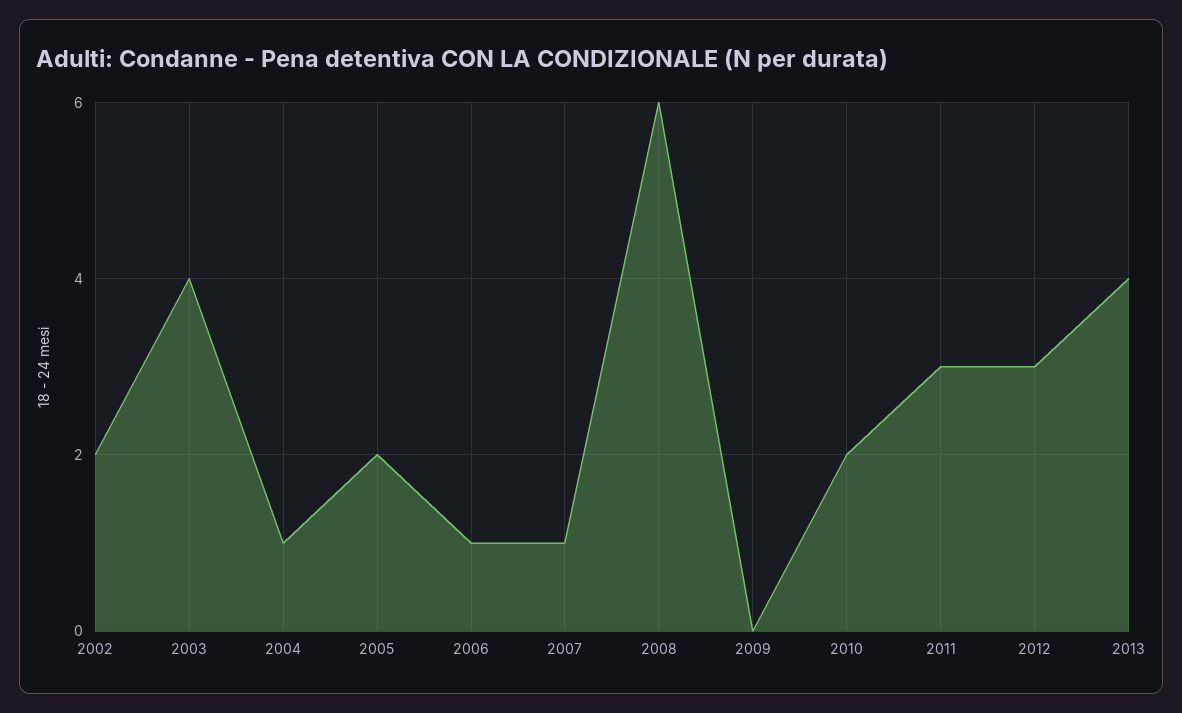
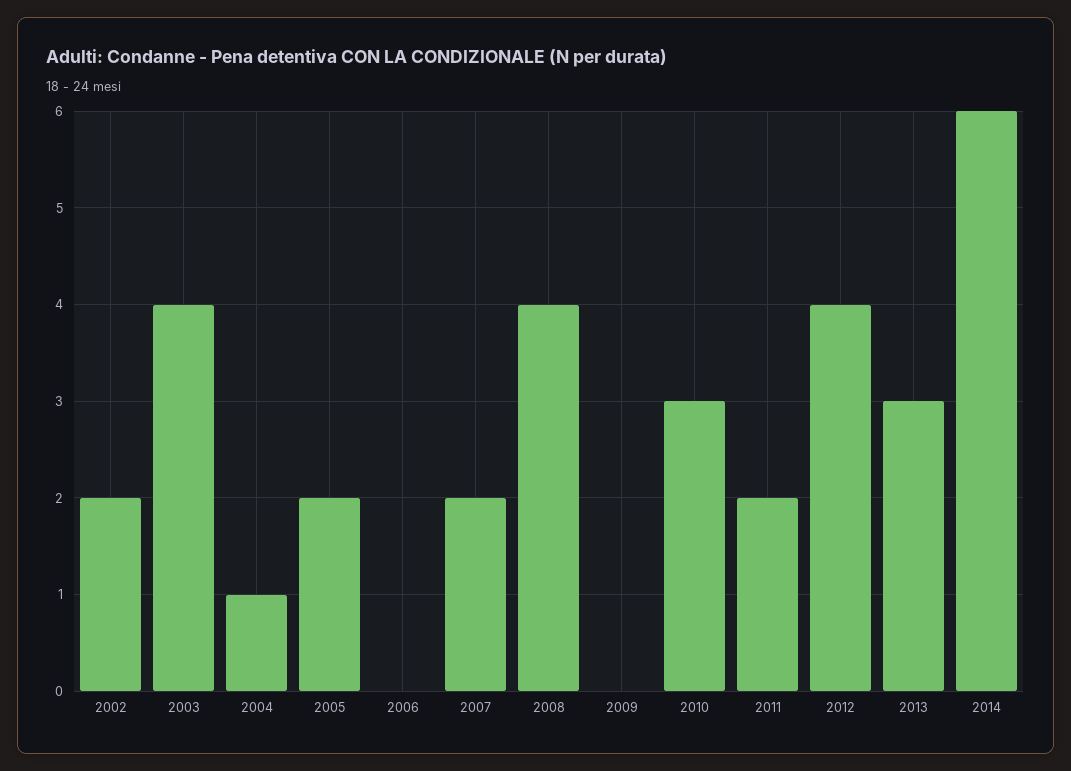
2006: 1 -> 0
2007: 1 -> 2
2008: 6 -> 4
2010: 2 -> 3
2011: 3 -> 2
2012: 3 -> 4
2013: 4 -> 3
2014: none -> 6

